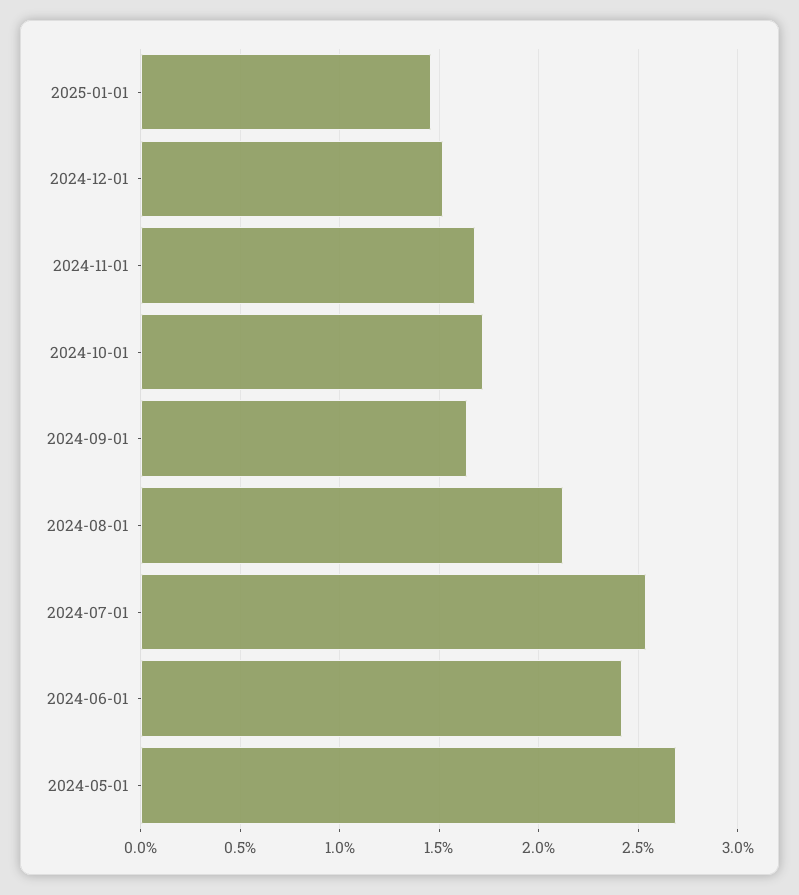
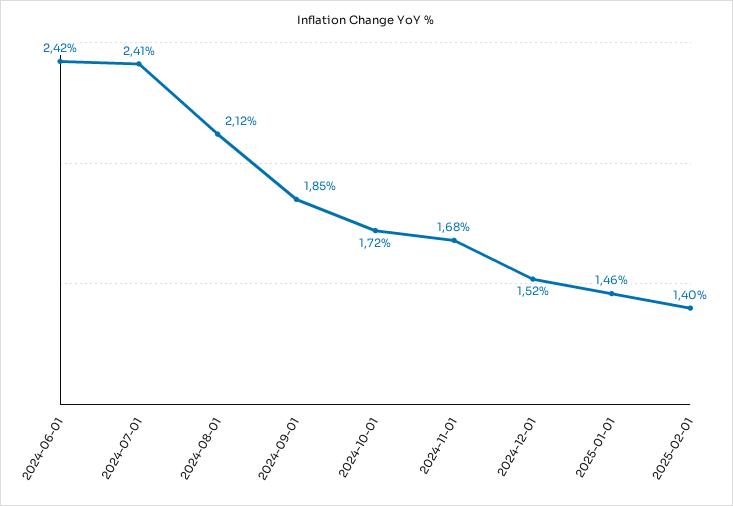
2024-09-01: 1.65 -> 1.85
2024-07-01: 2.55 -> 2.41
2024-05-01: 2.7 -> none
2025-02-01: none -> 1.4

